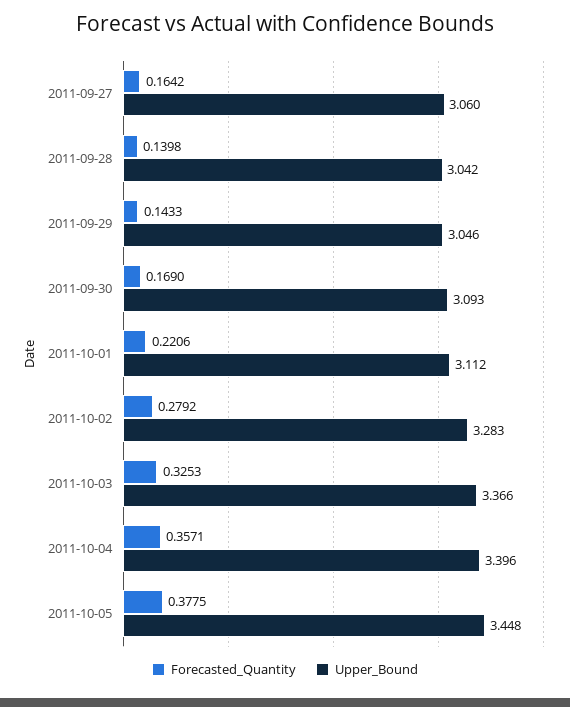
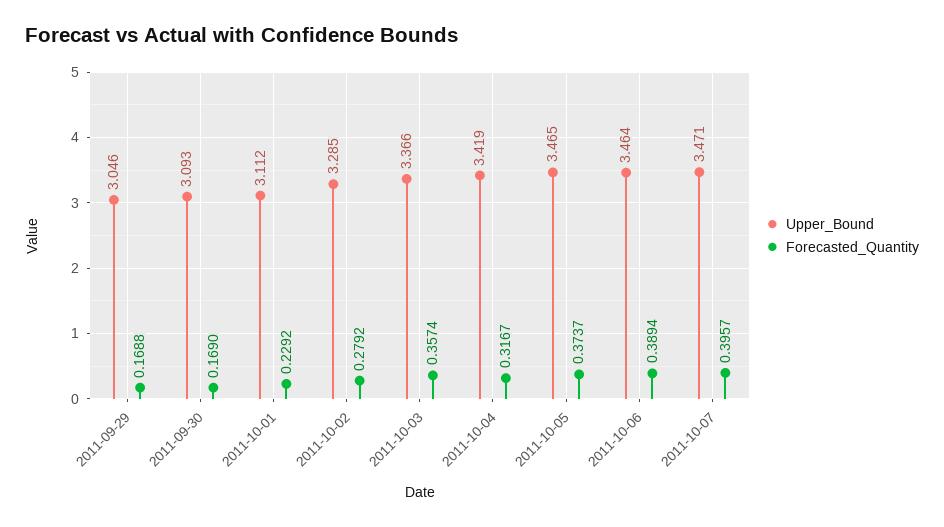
Forecasted_Quantity, 2011-09-27: 0.1642 -> none
Upper_Bound, 2011-09-27: 3.06 -> none
Forecasted_Quantity, 2011-09-28: 0.1398 -> none
Upper_Bound, 2011-09-28: 3.042 -> none
Forecasted_Quantity, 2011-09-29: 0.1433 -> 0.1688
Forecasted_Quantity, 2011-10-01: 0.2206 -> 0.2292
Upper_Bound, 2011-10-02: 3.283 -> 3.285
Forecasted_Quantity, 2011-10-03: 0.3253 -> 0.3574
Forecasted_Quantity, 2011-10-04: 0.3571 -> 0.3167
Upper_Bound, 2011-10-04: 3.396 -> 3.419
Forecasted_Quantity, 2011-10-05: 0.3775 -> 0.3737
Upper_Bound, 2011-10-05: 3.448 -> 3.465
Upper_Bound, 2011-10-06: none -> 3.464
Forecasted_Quantity, 2011-10-06: none -> 0.3894
Upper_Bound, 2011-10-07: none -> 3.471
Forecasted_Quantity, 2011-10-07: none -> 0.3957

